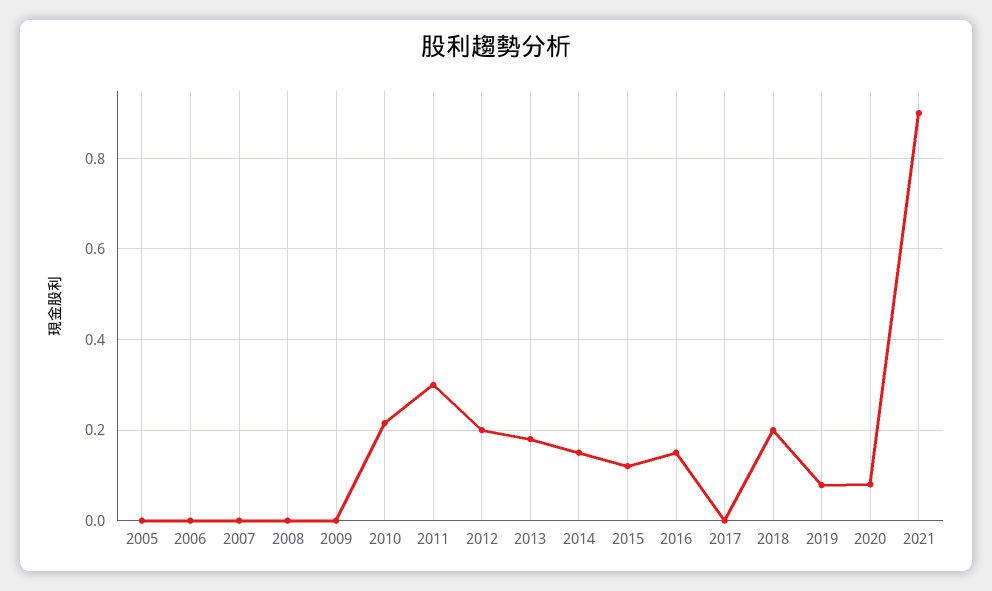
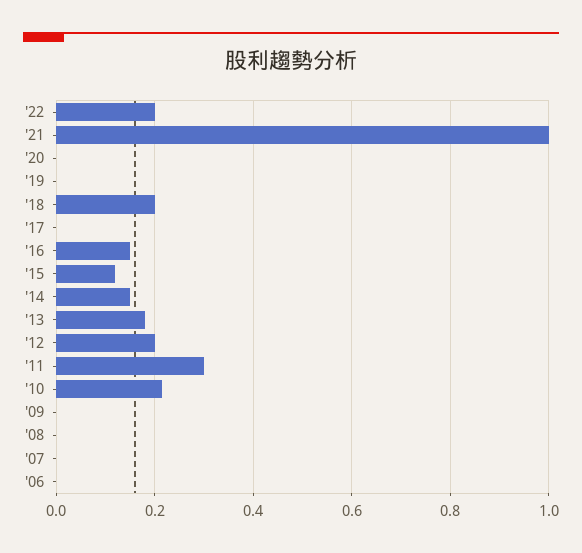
2005: 0 -> none
2019: 0.08 -> 0
2020: 0.08 -> 0
2021: 0.9 -> 1
'22: none -> 0.2

